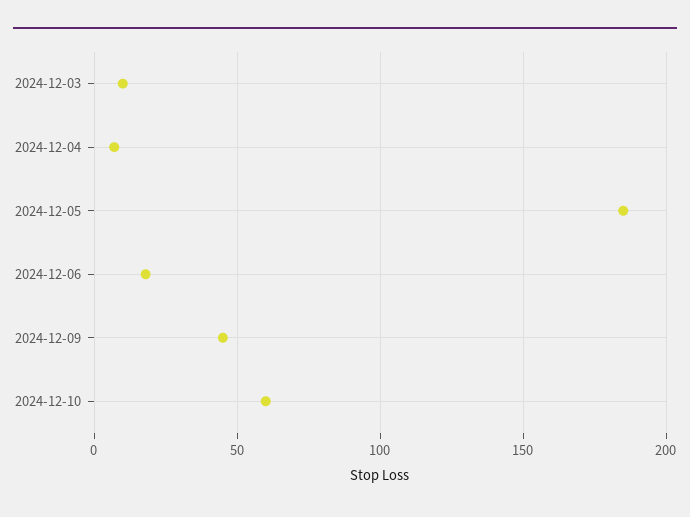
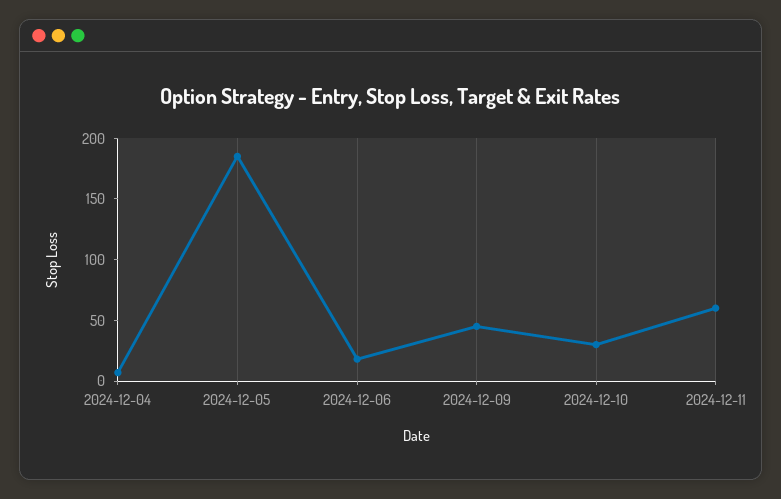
2024-12-03: 10 -> none
2024-12-10: 60 -> 30
2024-12-11: none -> 60

